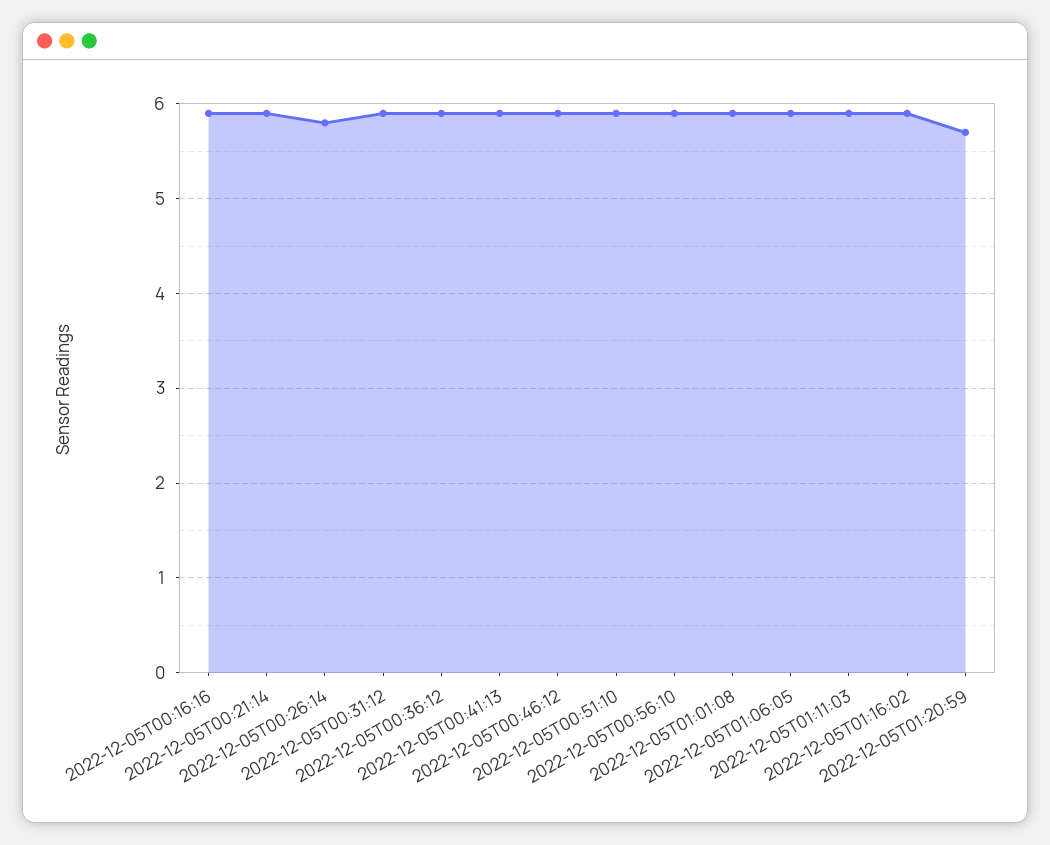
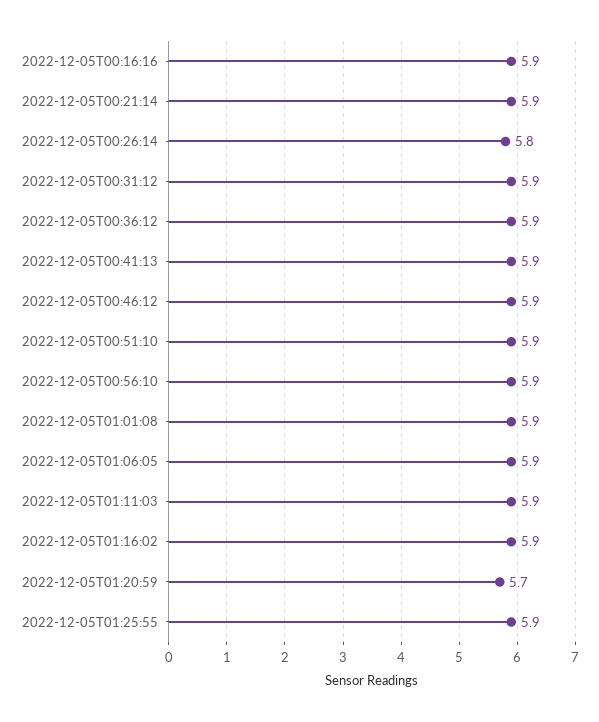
2022-12-05T01:25:55: none -> 5.9

